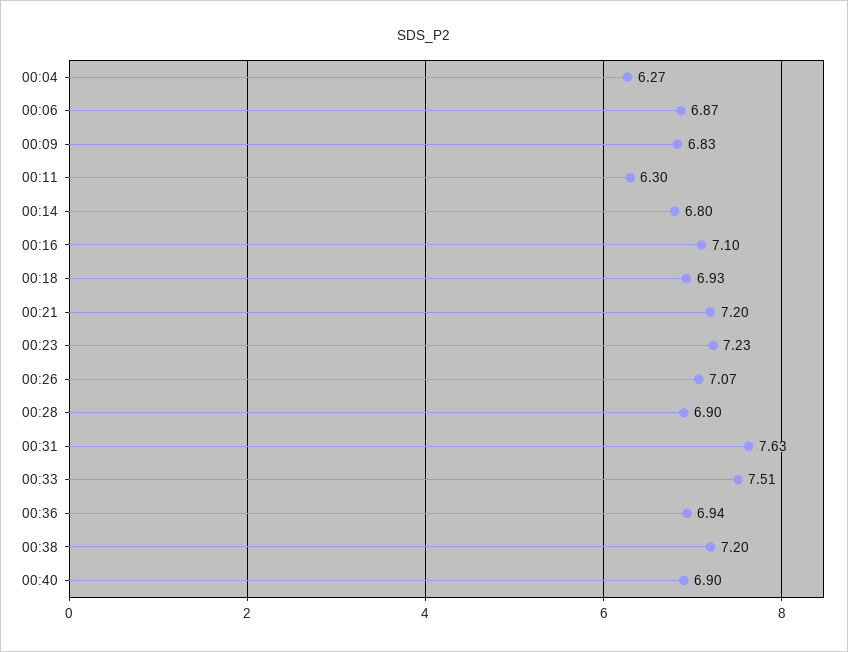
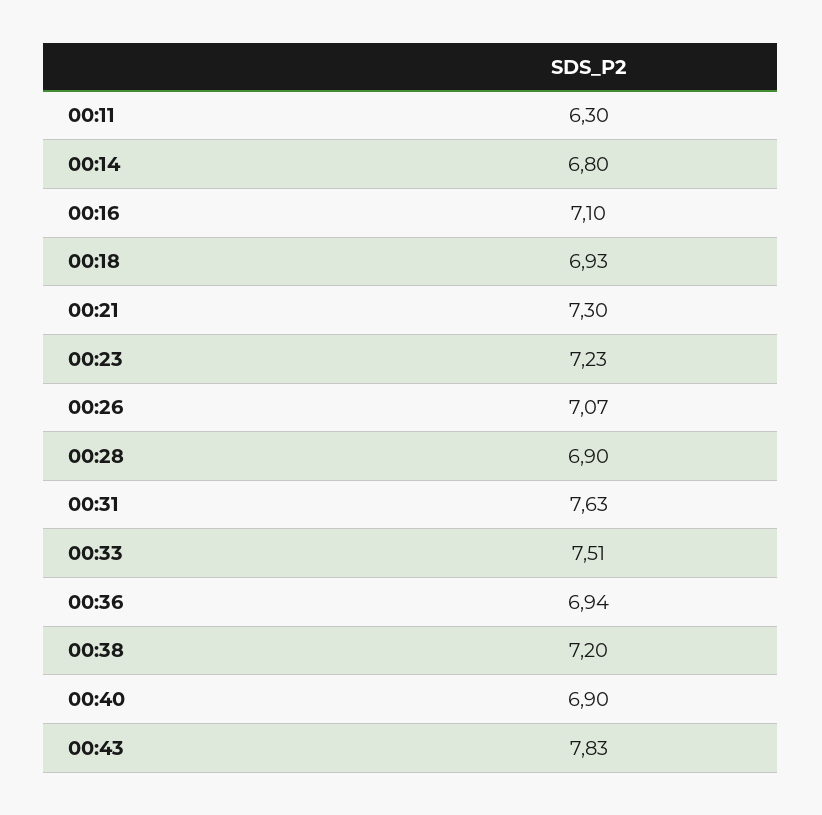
00:04: 6.27 -> none
00:06: 6.87 -> none
00:09: 6.83 -> none
00:21: 7.2 -> 7.3
00:43: none -> 7.83

